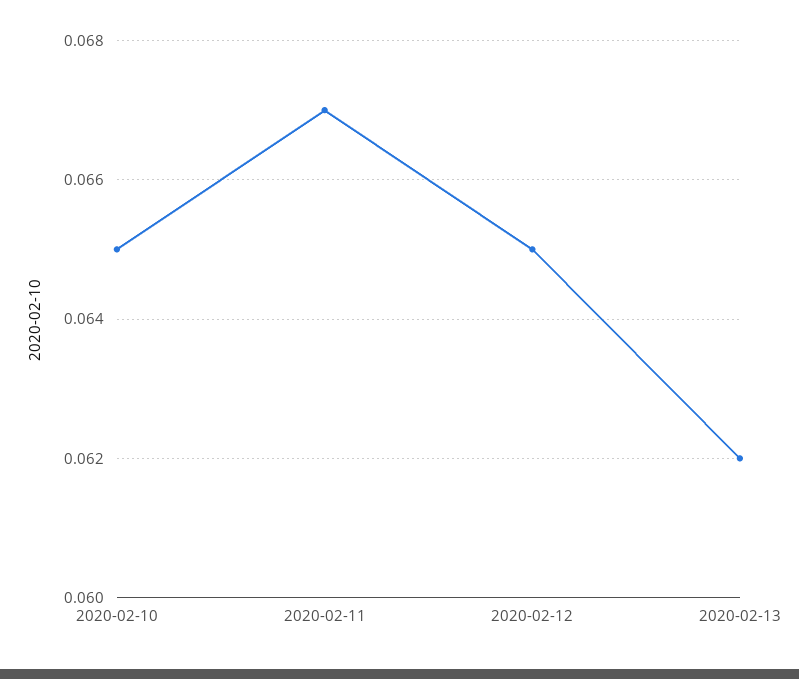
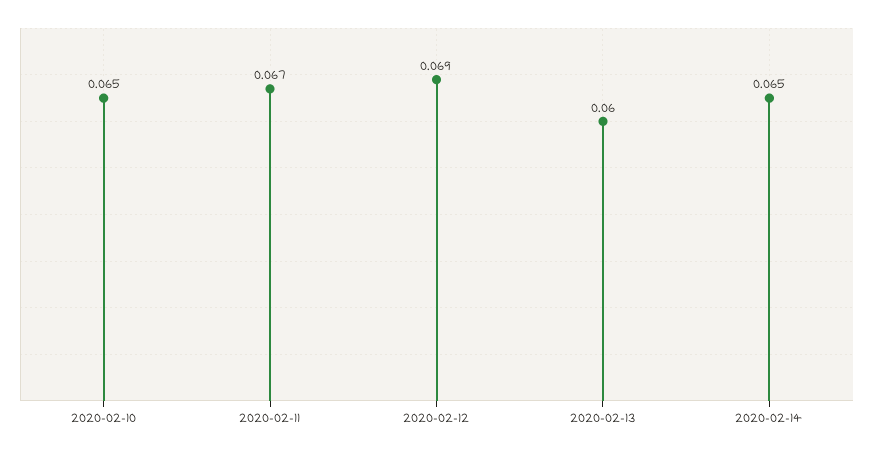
2020-02-12: 0.065 -> 0.069
2020-02-13: 0.062 -> 0.06
2020-02-14: none -> 0.065

